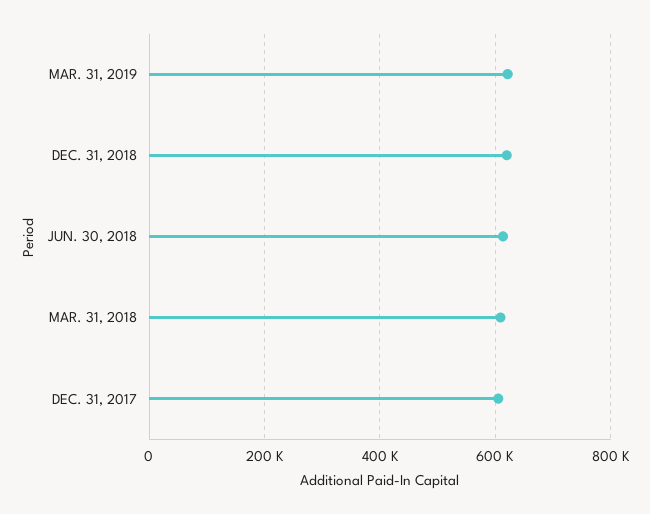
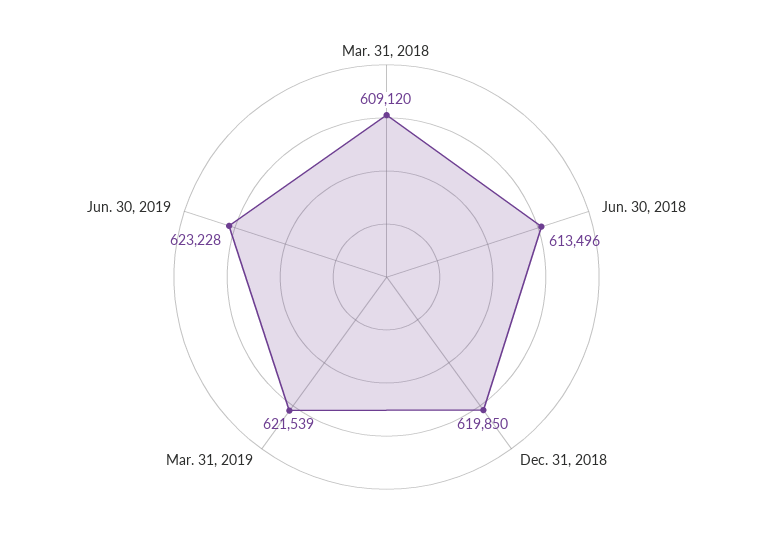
DEC. 31, 2017: 600000 -> none
Jun. 30, 2019: none -> 623228

